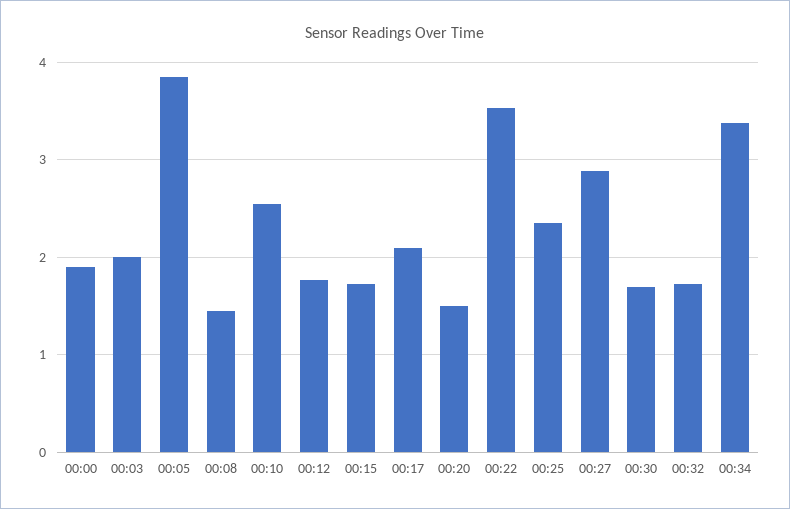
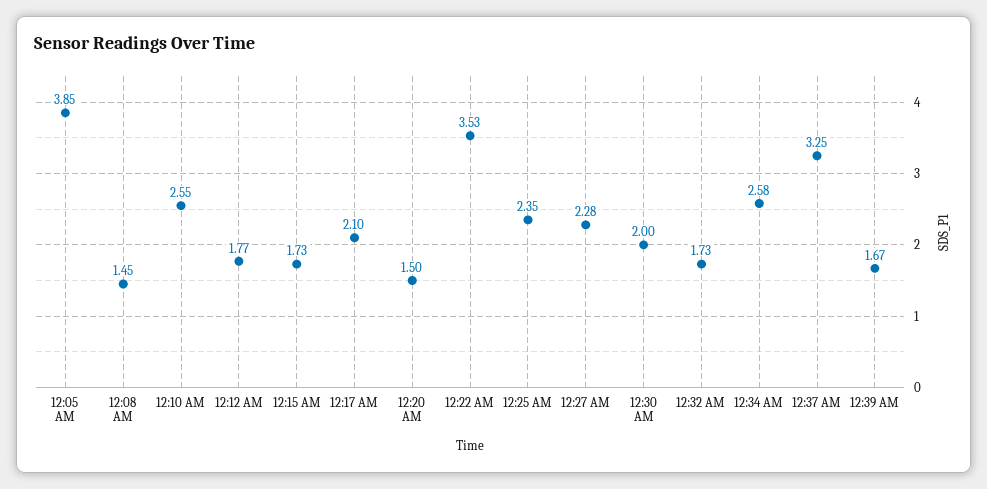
00:00: 1.9 -> none
00:03: 2 -> none
00:27: 2.9 -> 2.28
00:30: 1.7 -> 2
00:34: 3.4 -> 2.58
12:37 AM: none -> 3.25
12:39 AM: none -> 1.67

